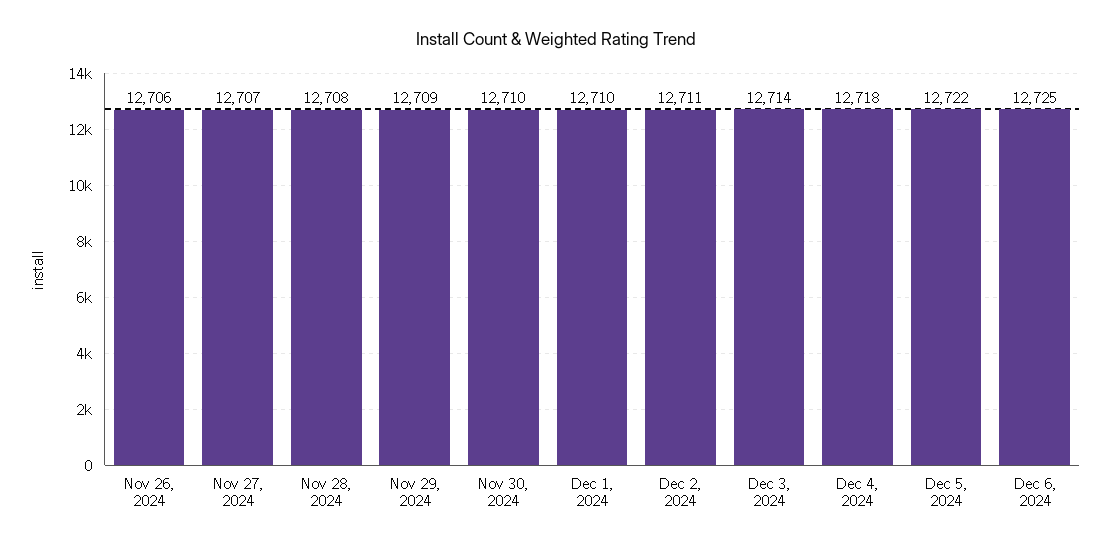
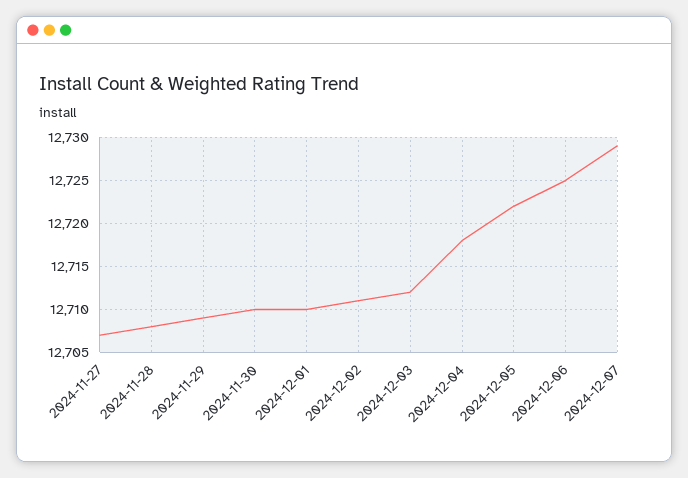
Nov 26, 2024: 12706 -> none
Dec 3, 2024: 12714 -> 12712
2024-12-07: none -> 12729

